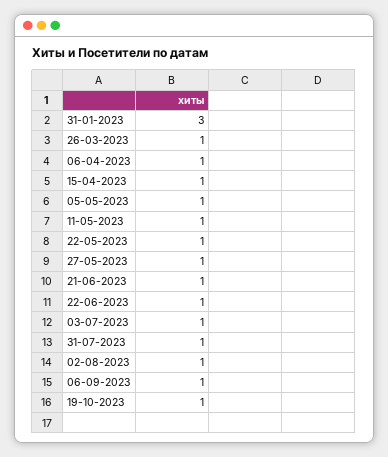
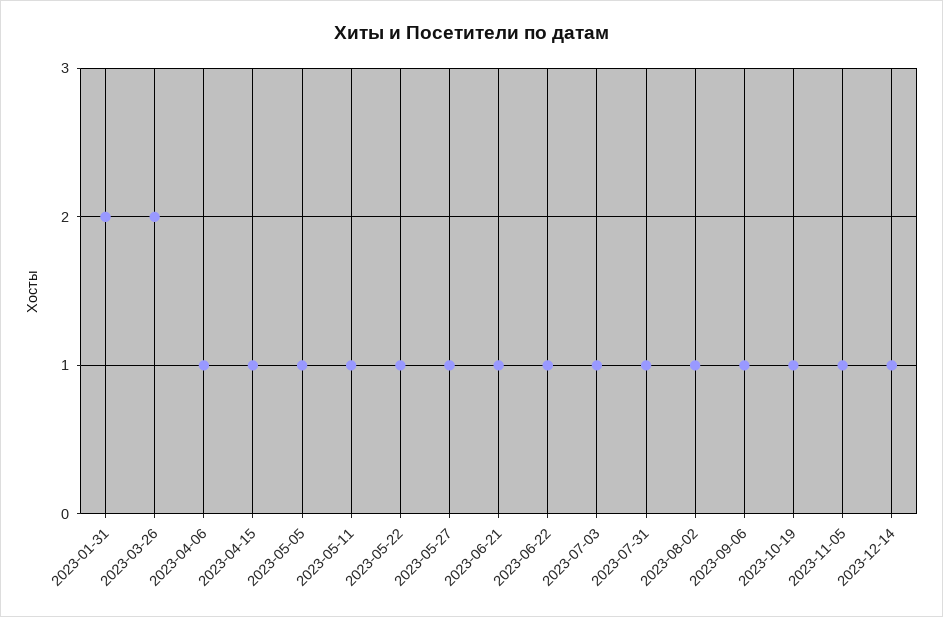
31-01-2023: 3 -> 2
26-03-2023: 1 -> 2
2023-11-05: none -> 1
2023-12-14: none -> 1

